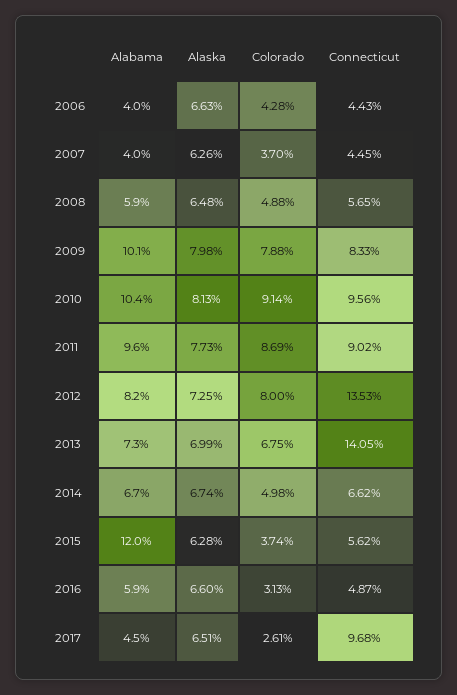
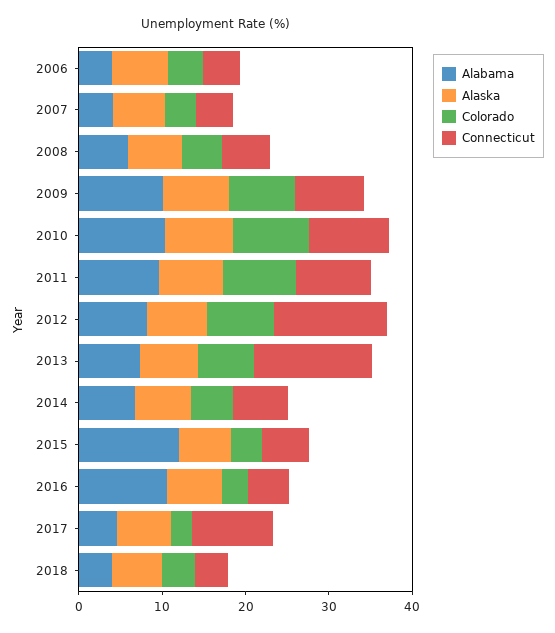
Alabama, 2016: 5.9 -> 10
Alabama, 2018: none -> 4
Alaska, 2018: none -> 6
Colorado, 2018: none -> 4
Connecticut, 2018: none -> 4

